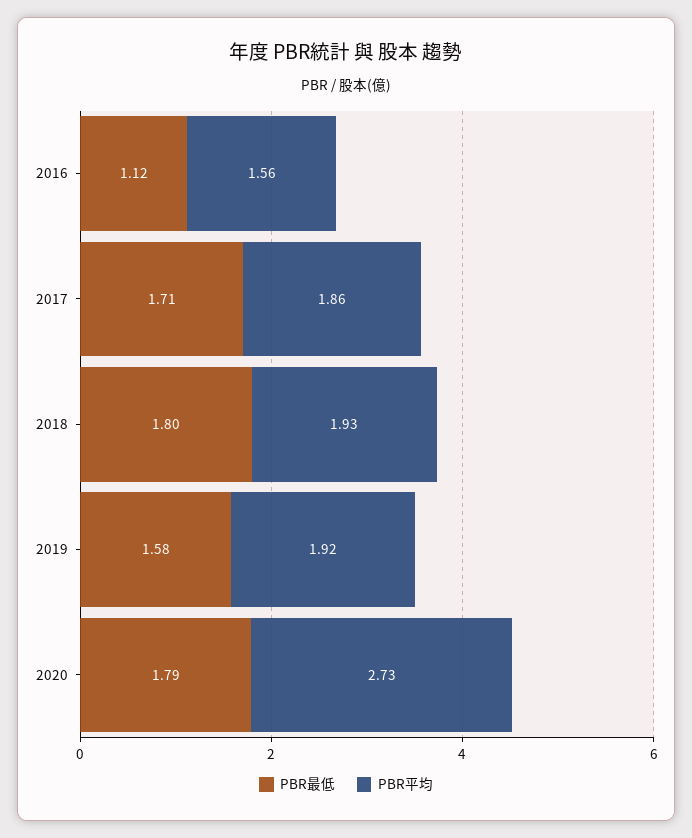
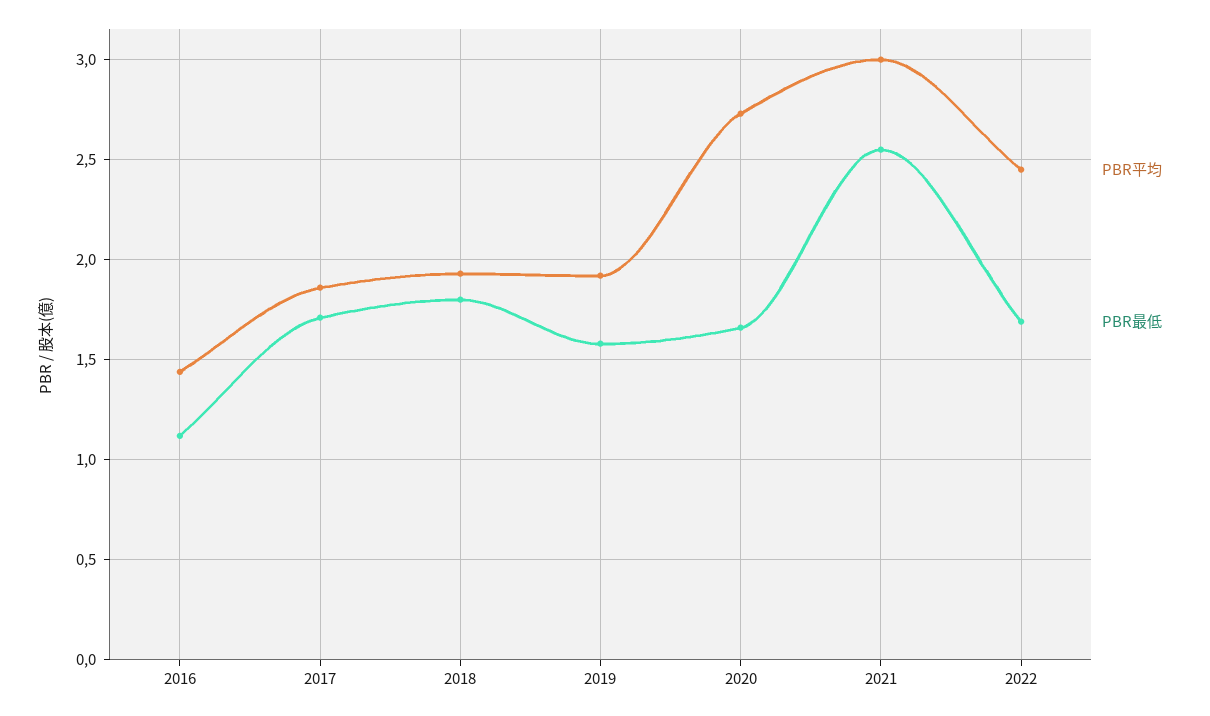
PBR平均, 2016: 1.56 -> 1.45
PBR最低, 2020: 1.79 -> 1.65
PBR平均, 2021: none -> 3
PBR最低, 2021: none -> 2.55
PBR平均, 2022: none -> 2.45
PBR最低, 2022: none -> 1.7

